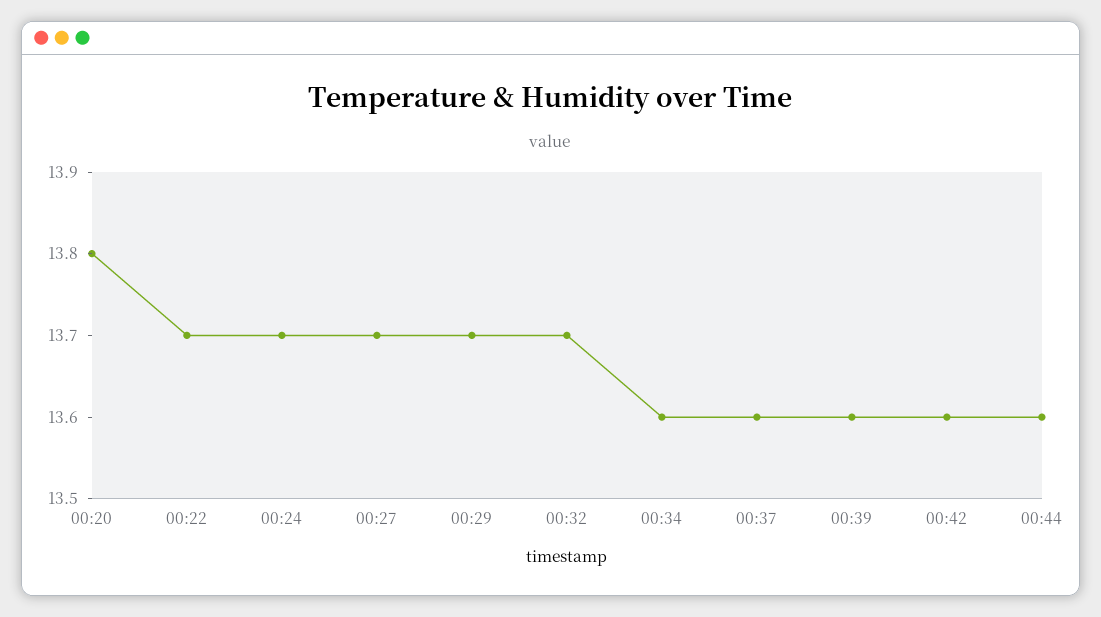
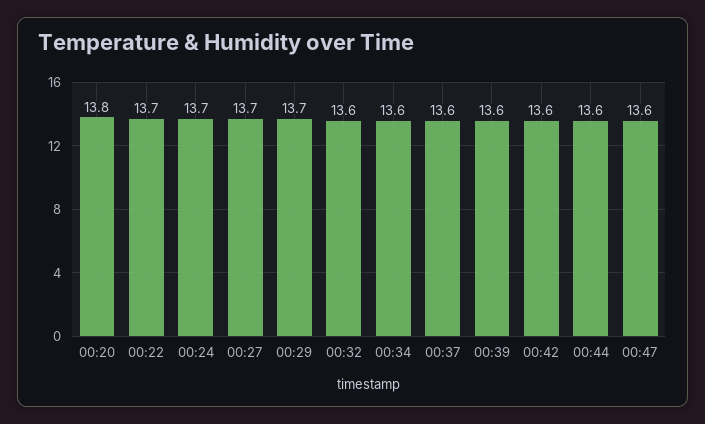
00:32: 13.7 -> 13.6
00:47: none -> 13.6

